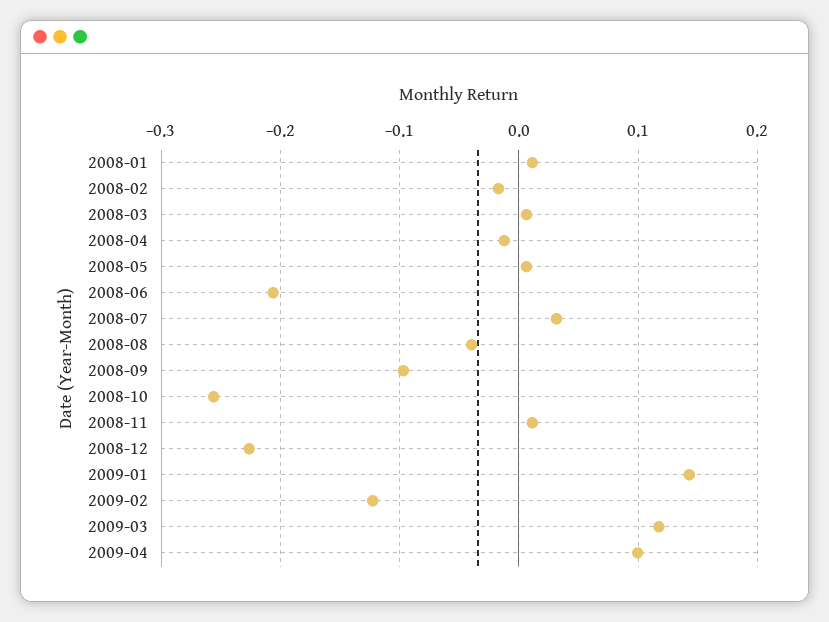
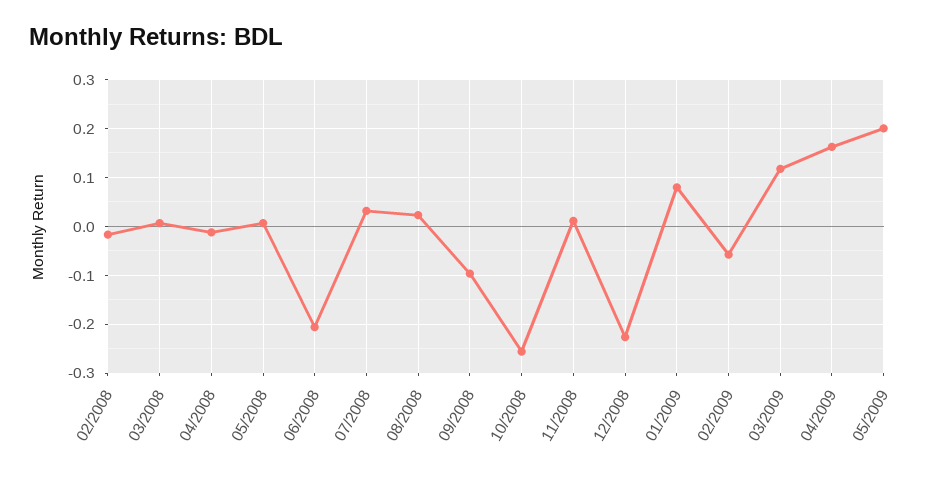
2008-01: 0.01 -> none
2008-08: -0.04 -> 0.02
2009-01: 0.14 -> 0.08
2009-02: -0.12 -> -0.06
2009-04: 0.1 -> 0.16
05/2009: none -> 0.2

